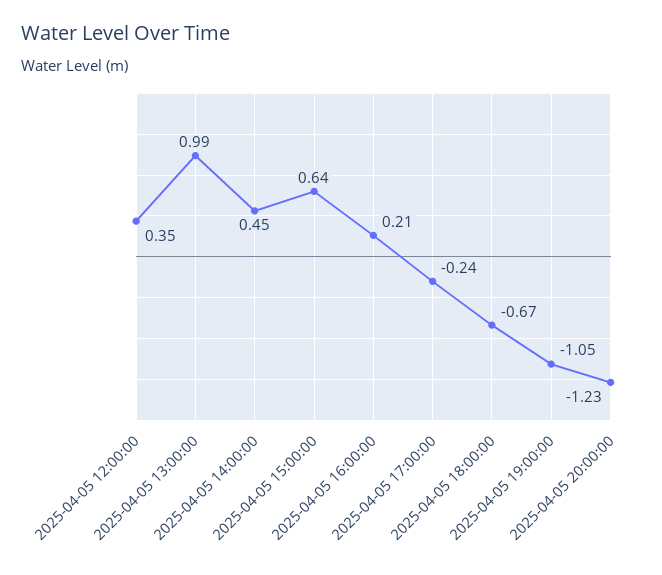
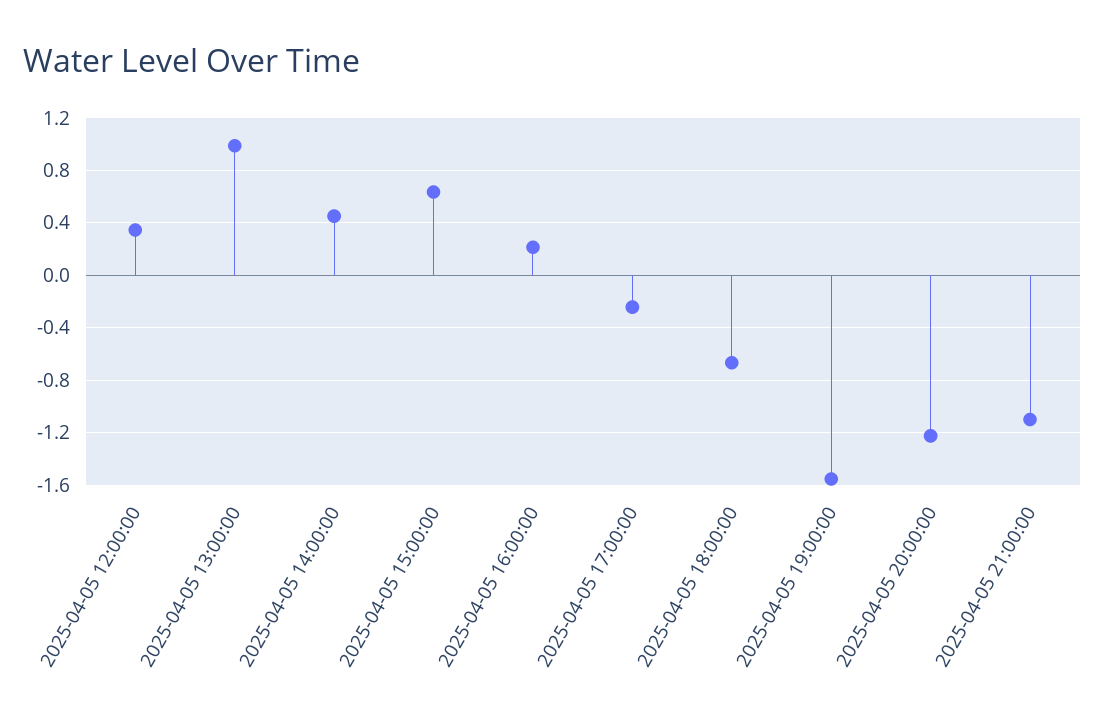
2025-04-05 19:00:00: -1.05 -> -1.55
2025-04-05 21:00:00: none -> -1.1

